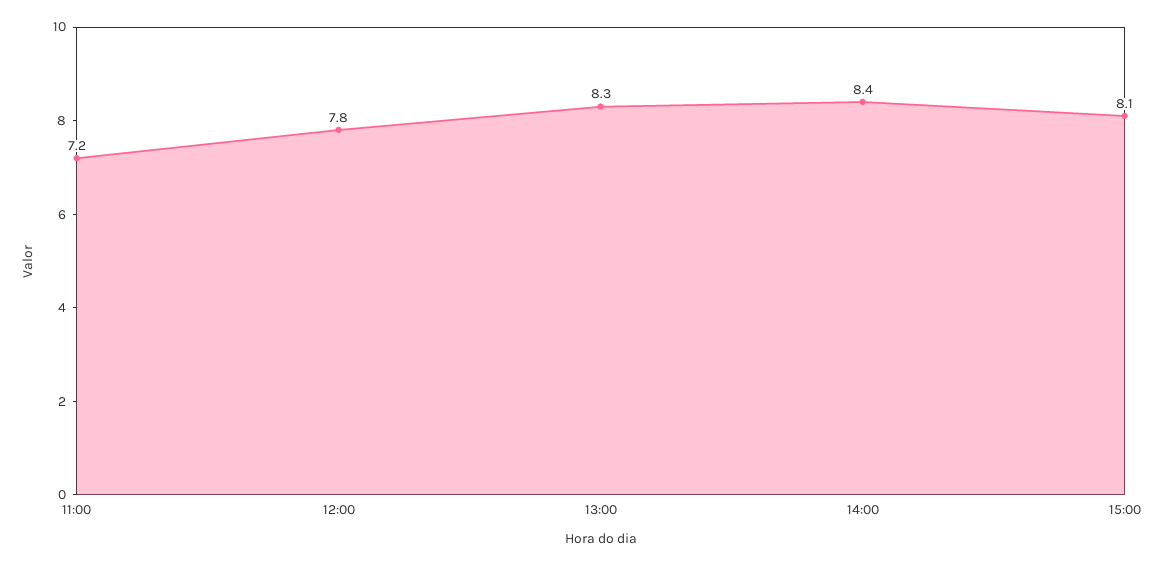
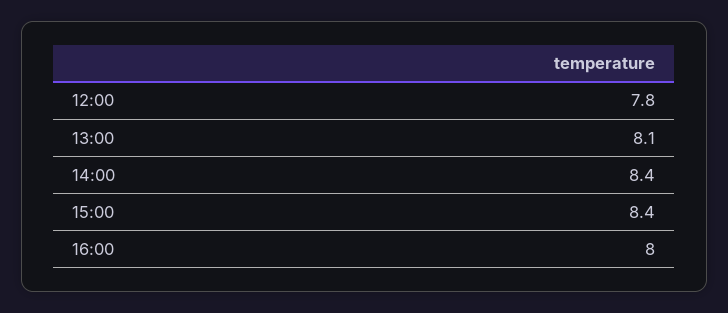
11:00: 7.2 -> none
13:00: 8.3 -> 8.1
15:00: 8.1 -> 8.4
16:00: none -> 8

